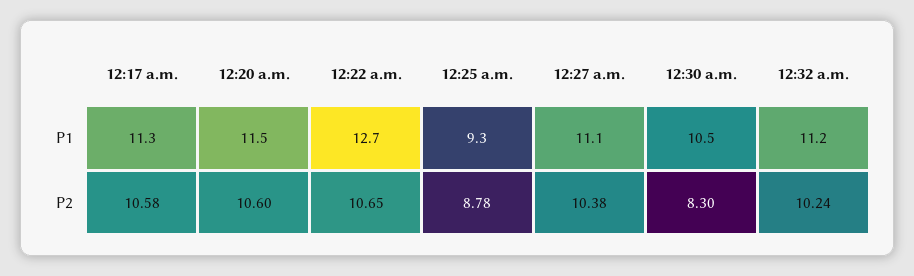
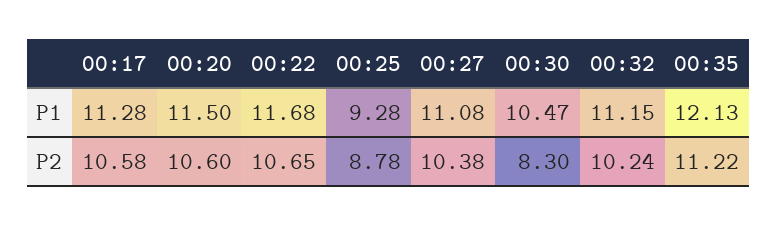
12:22 a.m., P1: 12.7 -> 11.68
00:35, P1: none -> 12.13
00:35, P2: none -> 11.22

